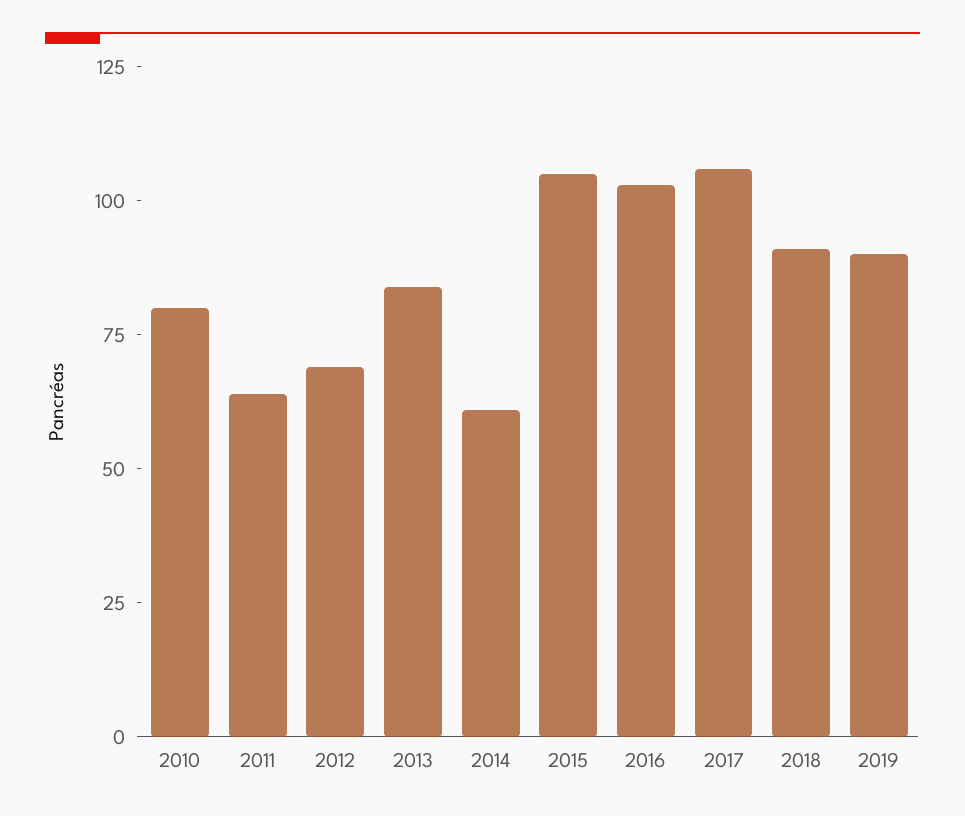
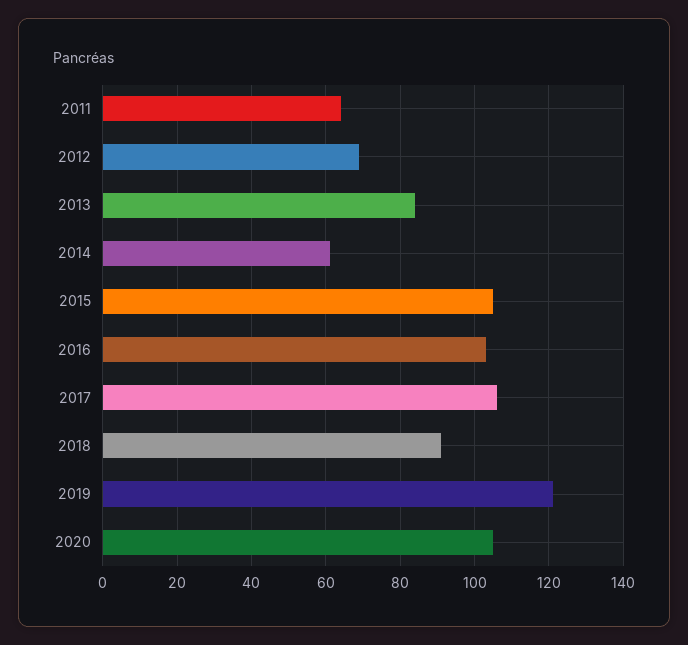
2010: 80 -> none
2019: 90 -> 120
2020: none -> 105

